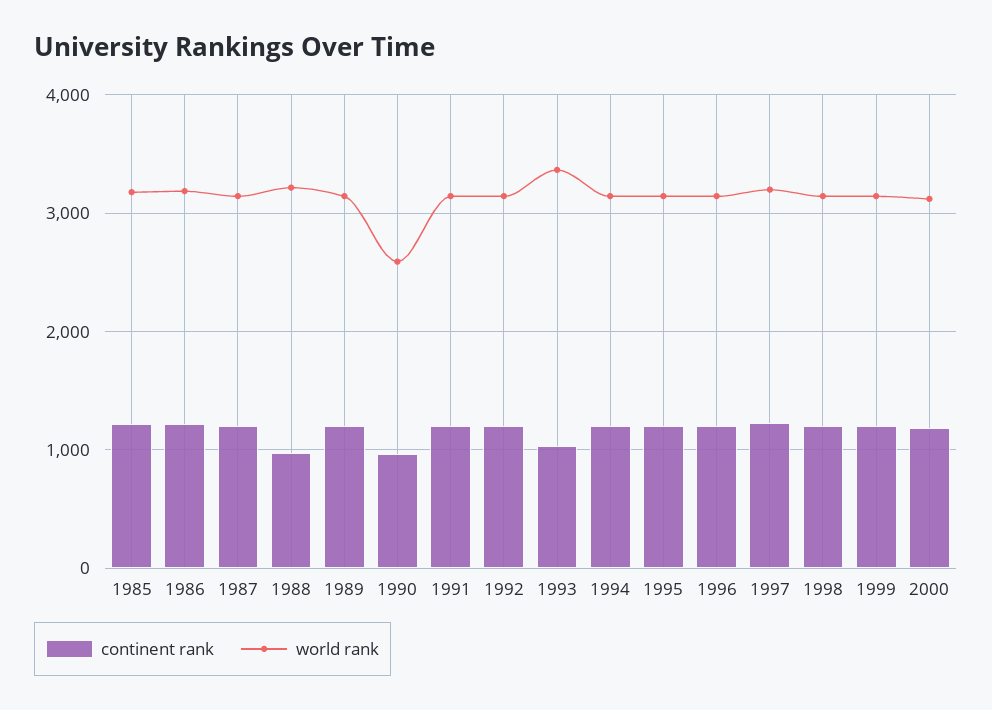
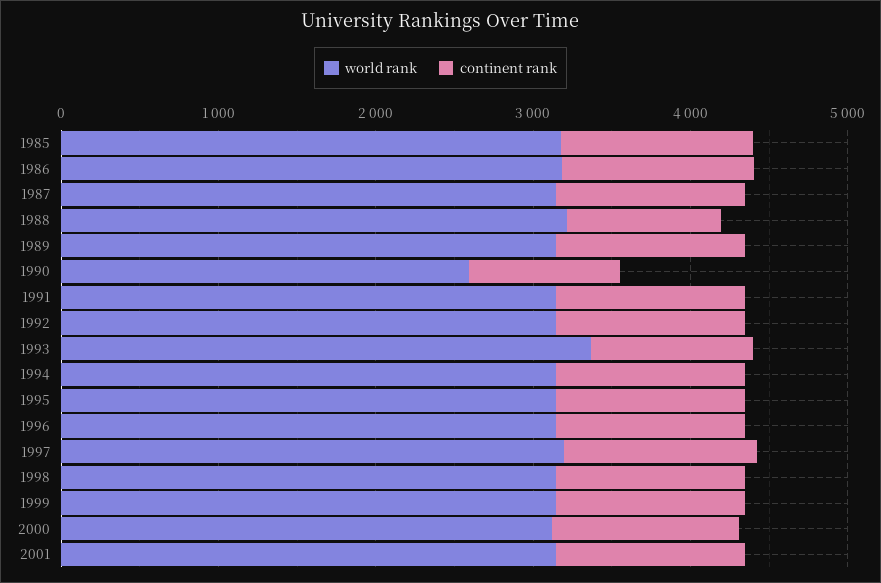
world rank, 2001: none -> 3200
continent rank, 2001: none -> 1200

